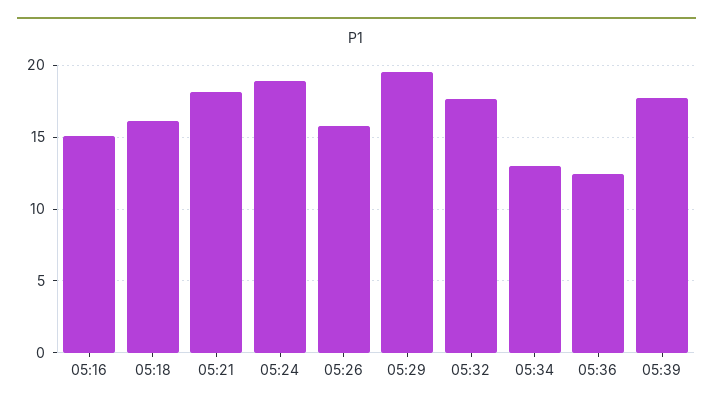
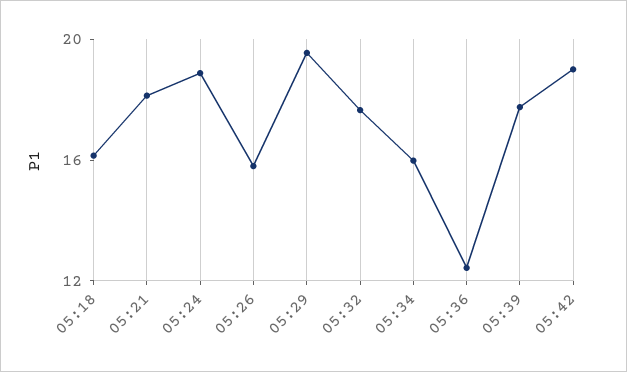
05:16: 15 -> none
05:34: 13 -> 16
05:42: none -> 19

